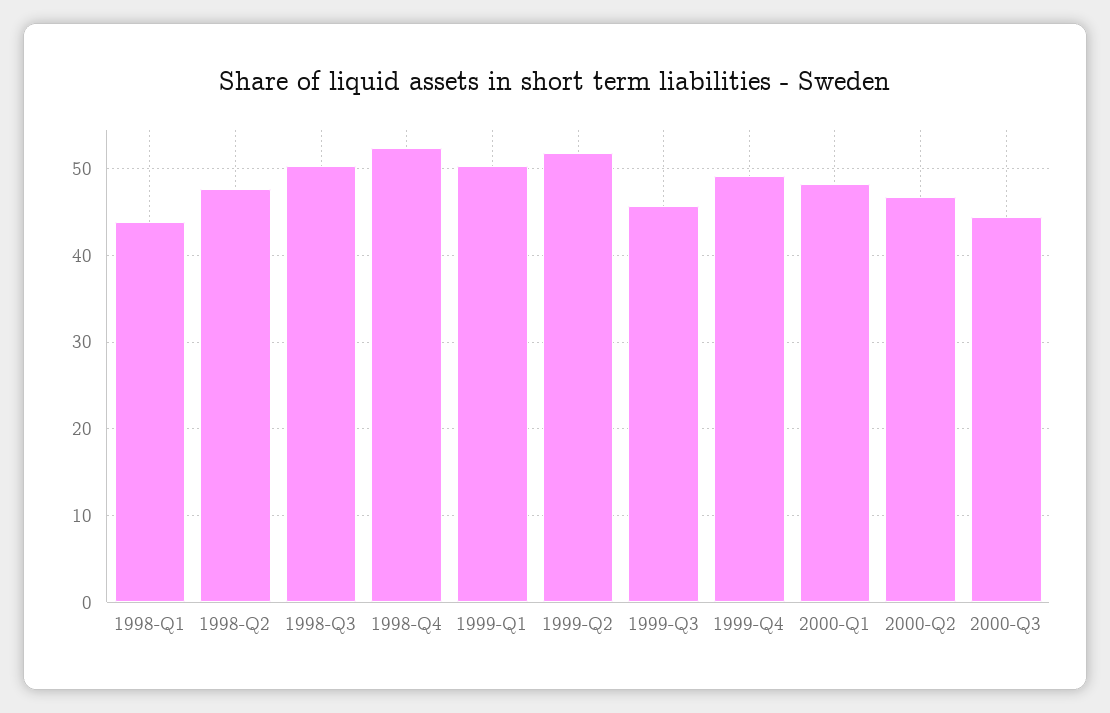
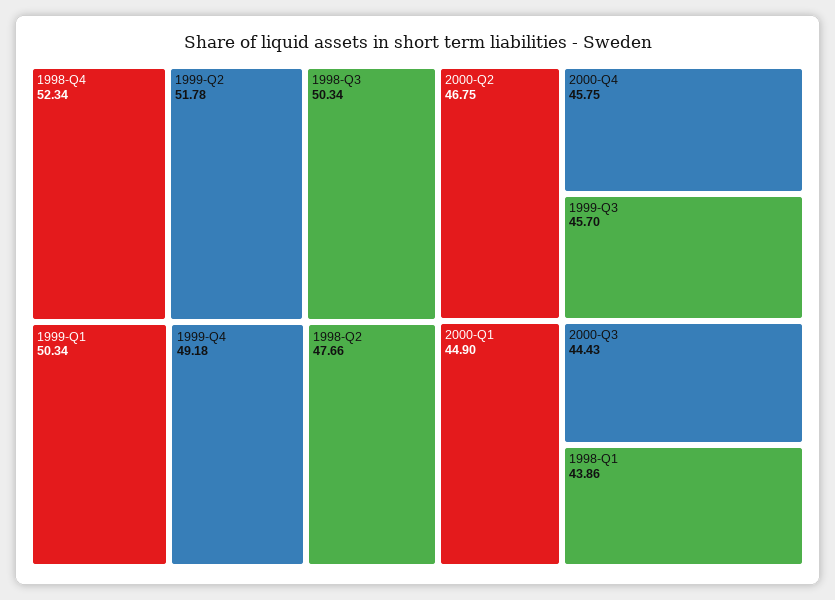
2000-Q1: 48 -> 44.9
2000-Q4: none -> 45.75

